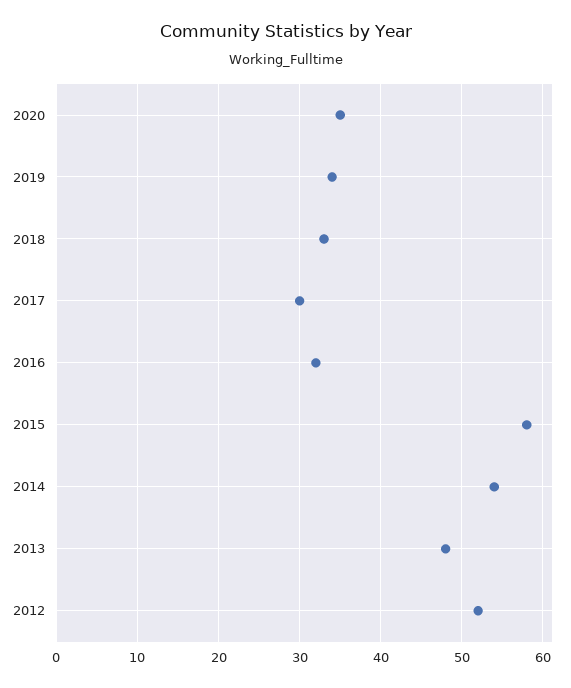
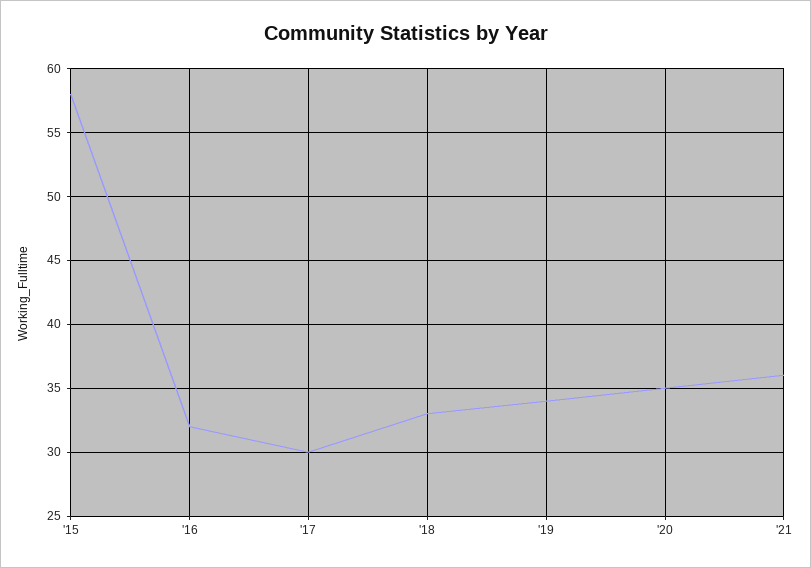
2014: 54 -> none
2013: 48 -> none
2012: 52 -> none
'21: none -> 36

